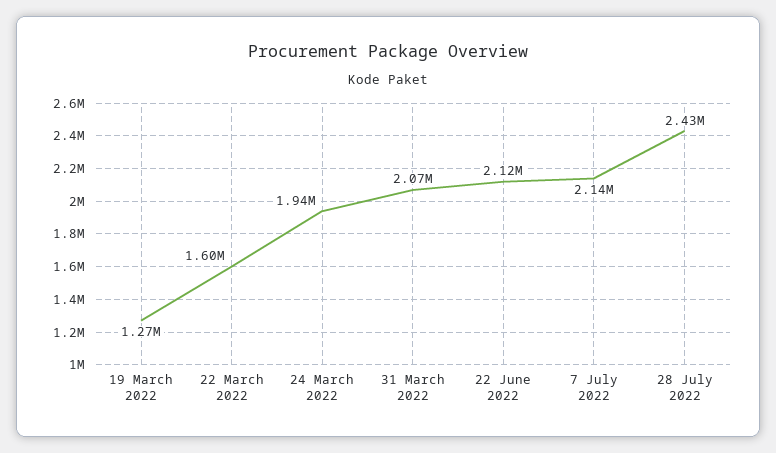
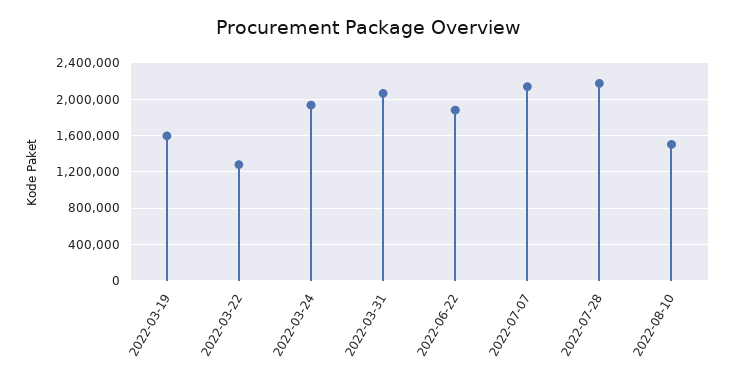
19 March 2022: 1270000 -> 1600000
22 March 2022: 1600000 -> 1300000
22 June 2022: 2120000 -> 1900000
28 July 2022: 2430000 -> 2200000
2022-08-10: none -> 1500000

